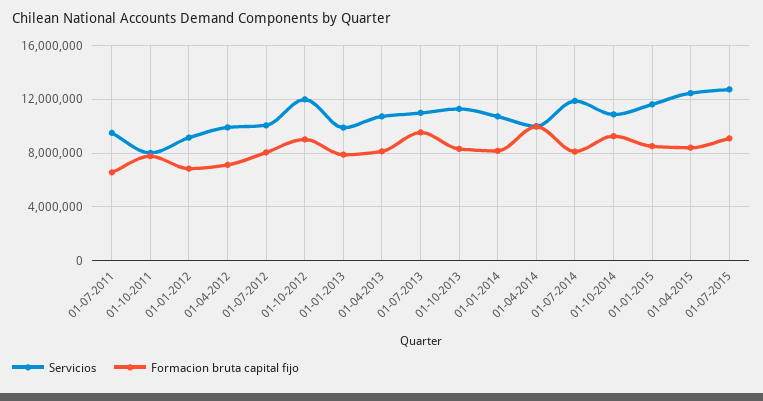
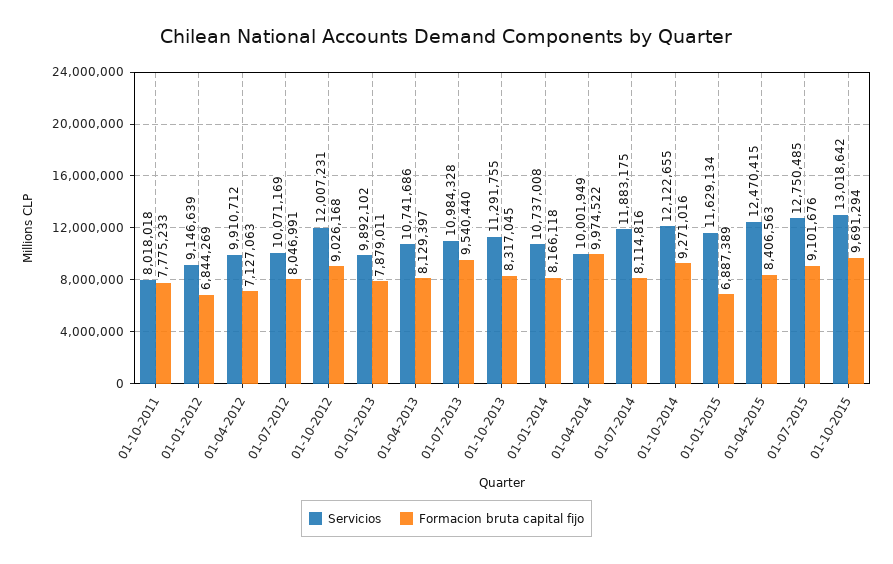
Servicios, 01-07-2011: 9500000 -> none
Formacion bruta capital fijo, 01-07-2011: 6500000 -> none
Servicios, 01-10-2014: 11000000 -> 12122655
Formacion bruta capital fijo, 01-01-2015: 8500000 -> 6887389
Servicios, 01-10-2015: none -> 13018642
Formacion bruta capital fijo, 01-10-2015: none -> 9691294

